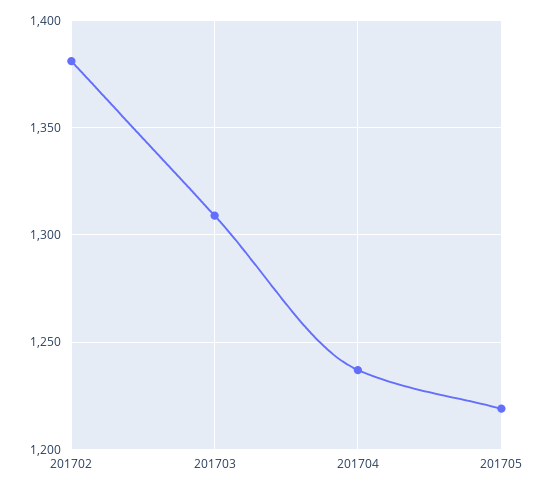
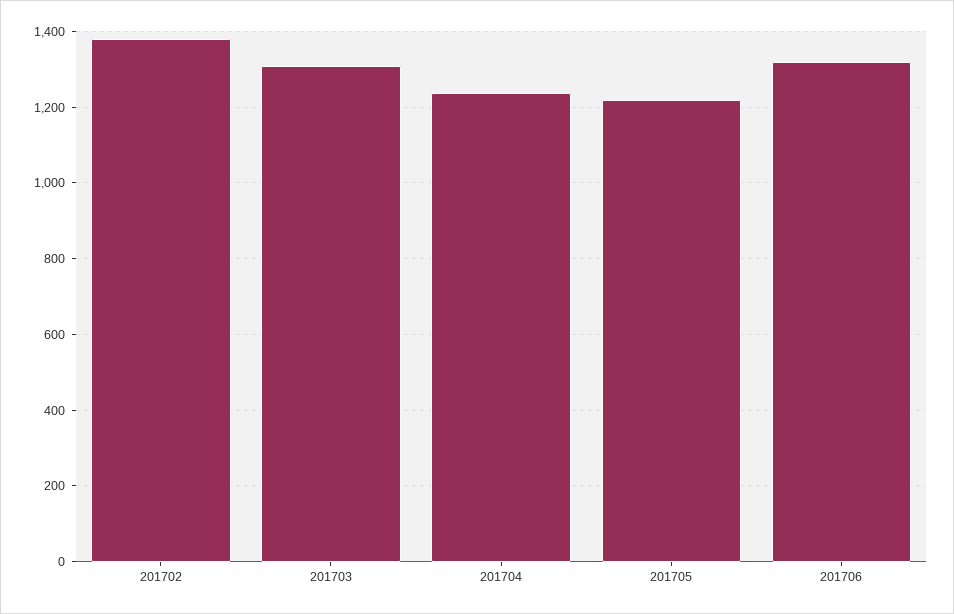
201706: none -> 1320

